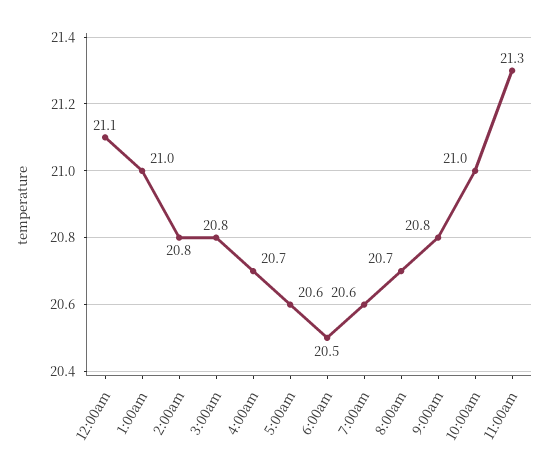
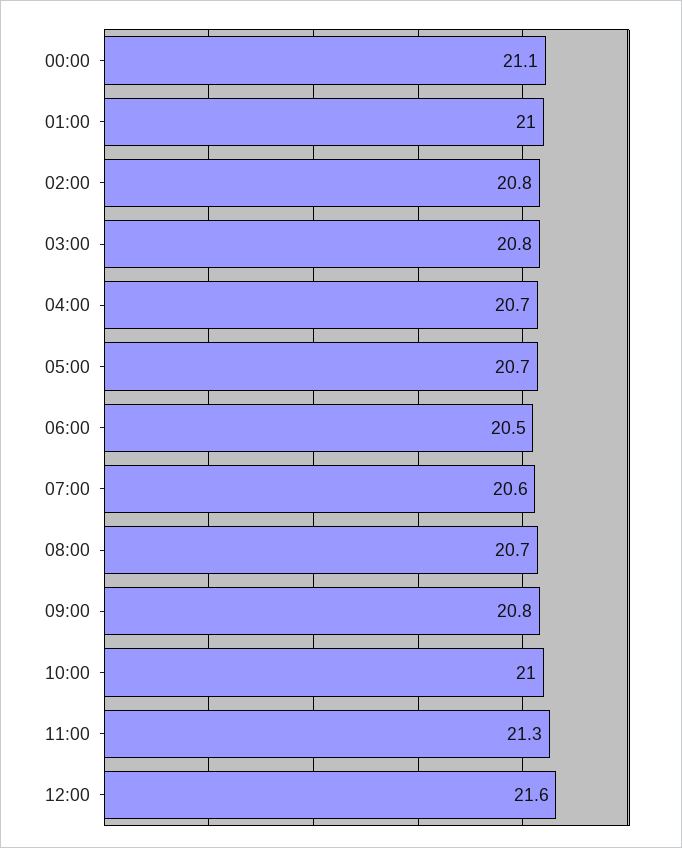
5:00am: 20.6 -> 20.7
12:00: none -> 21.6

